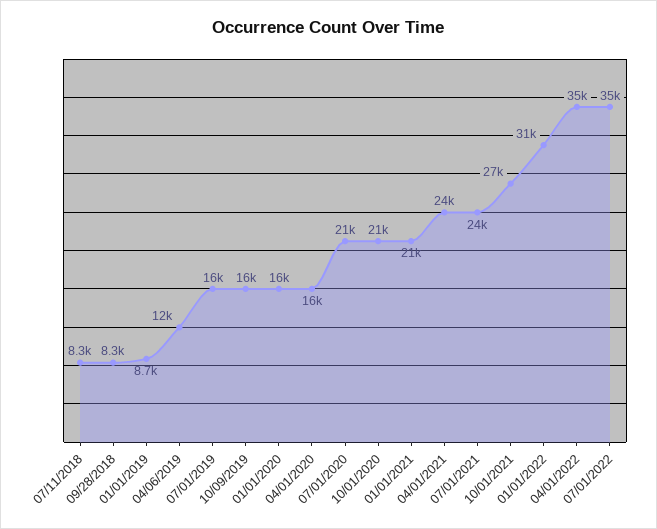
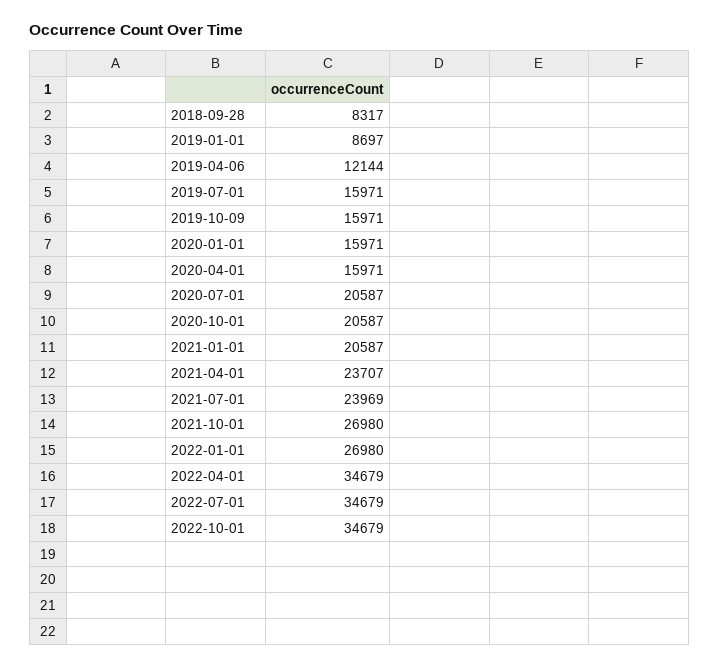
07/11/2018: 8300 -> none
01/01/2022: 31000 -> 26980
2022-10-01: none -> 34679

